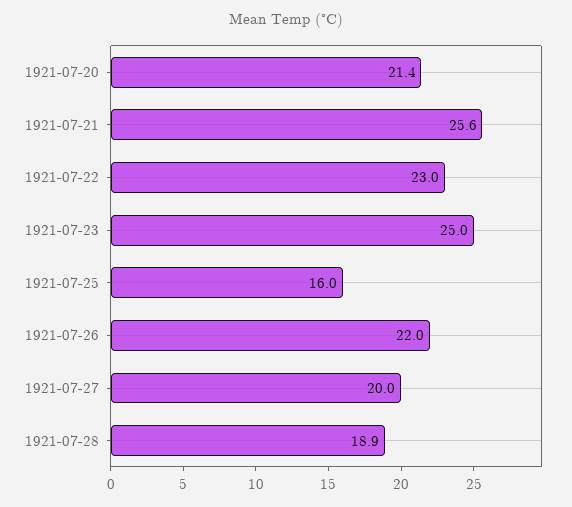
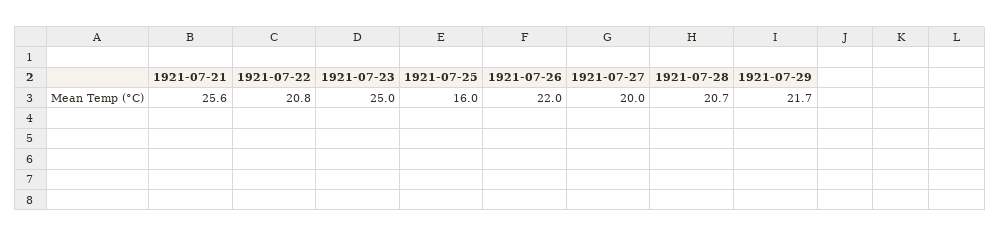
1921-07-20: 21.4 -> none
1921-07-22: 23 -> 20.8
1921-07-28: 18.9 -> 20.7
1921-07-29: none -> 21.7

